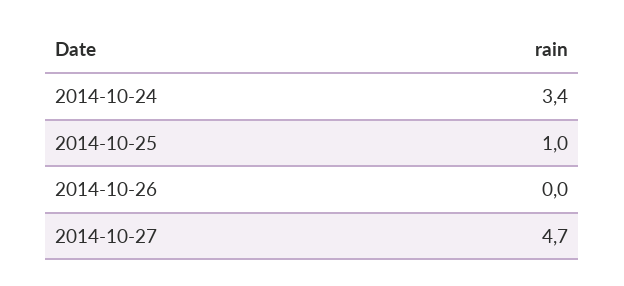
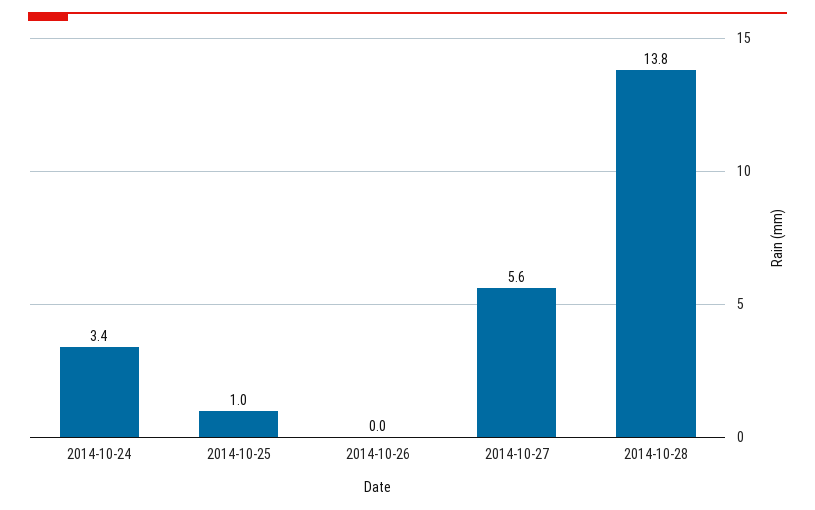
2014-10-27: 4.7 -> 5.6
2014-10-28: none -> 13.8

